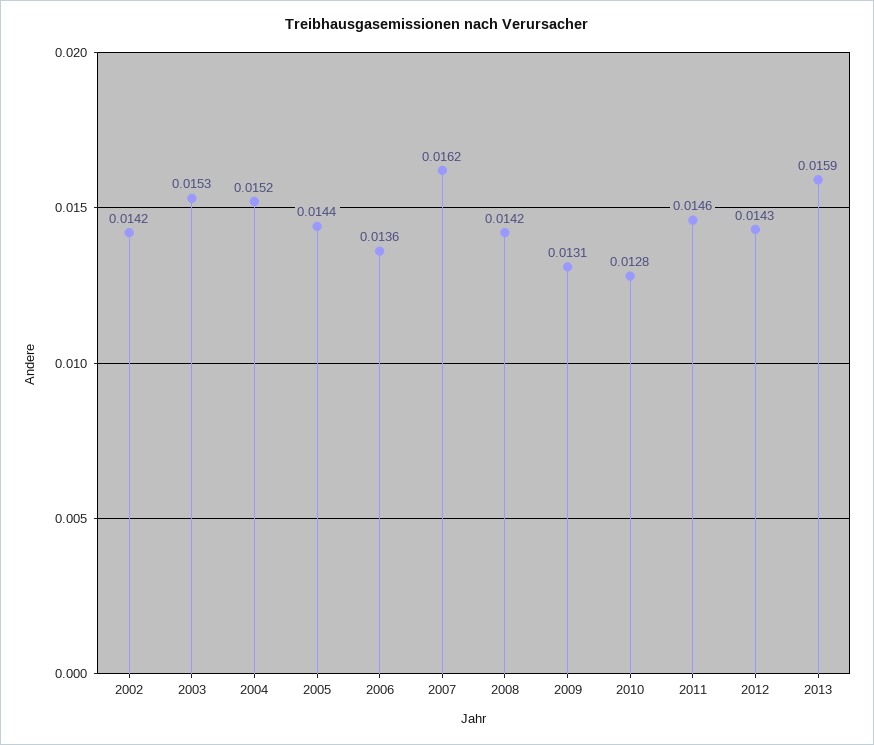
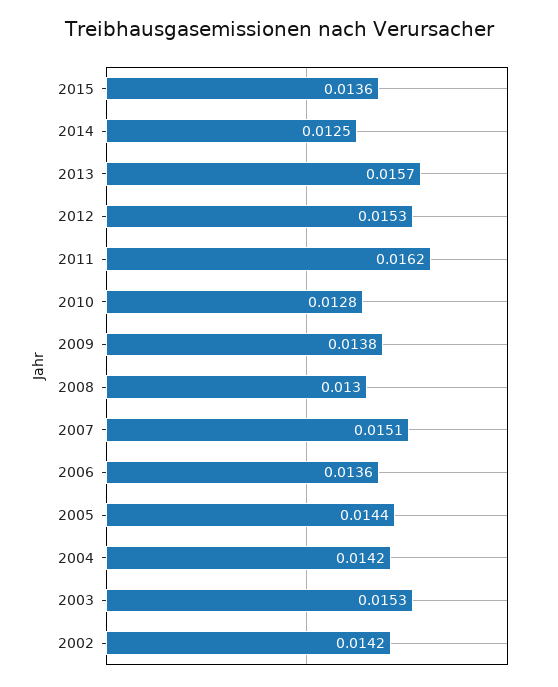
2004: 0.0152 -> 0.0142
2007: 0.0162 -> 0.0151
2008: 0.0142 -> 0.013
2009: 0.0131 -> 0.0138
2011: 0.0146 -> 0.0162
2012: 0.0143 -> 0.0153
2013: 0.0159 -> 0.0157
2015: none -> 0.0136
2014: none -> 0.0125

